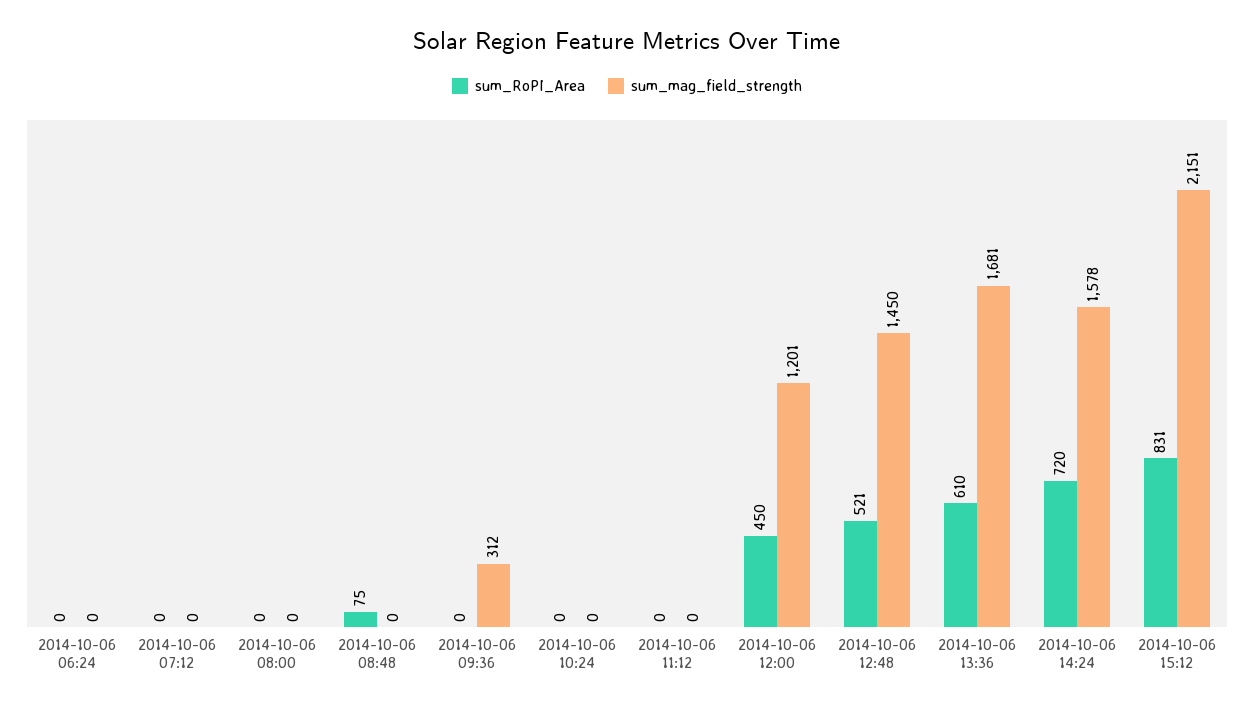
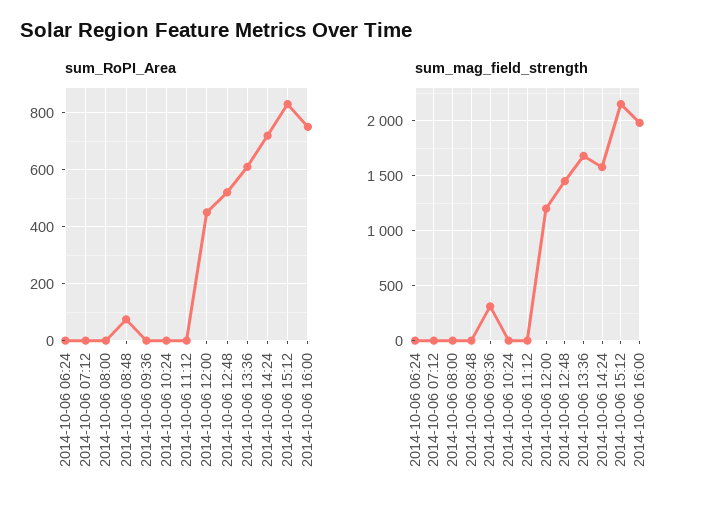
sum_RoPI_Area, 2014-10-06 16:00: none -> 750
sum_mag_field_strength, 2014-10-06 16:00: none -> 2000

